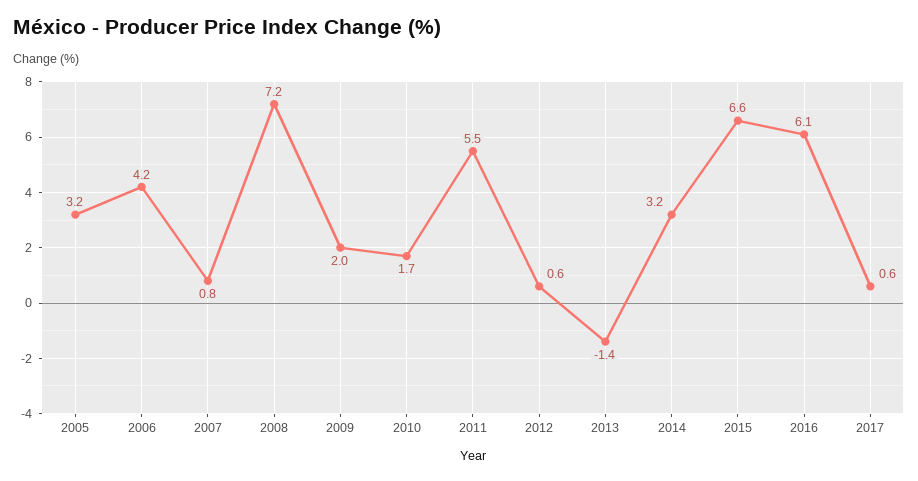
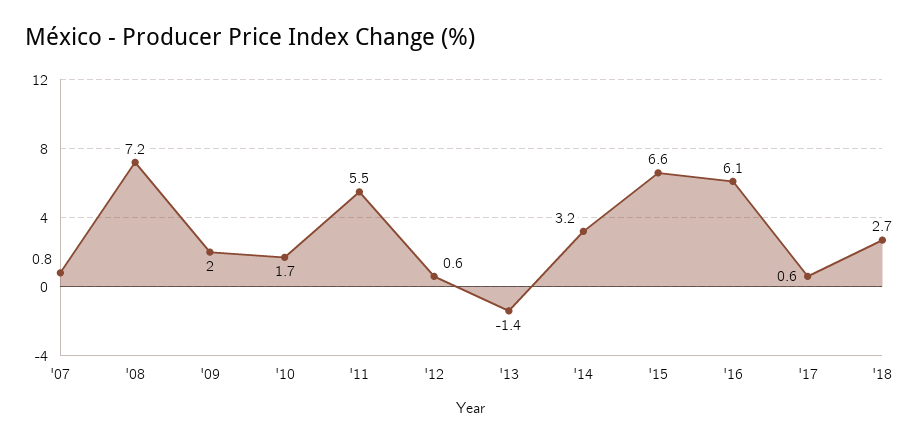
2005: 3.2 -> none
2006: 4.2 -> none
'18: none -> 2.7

